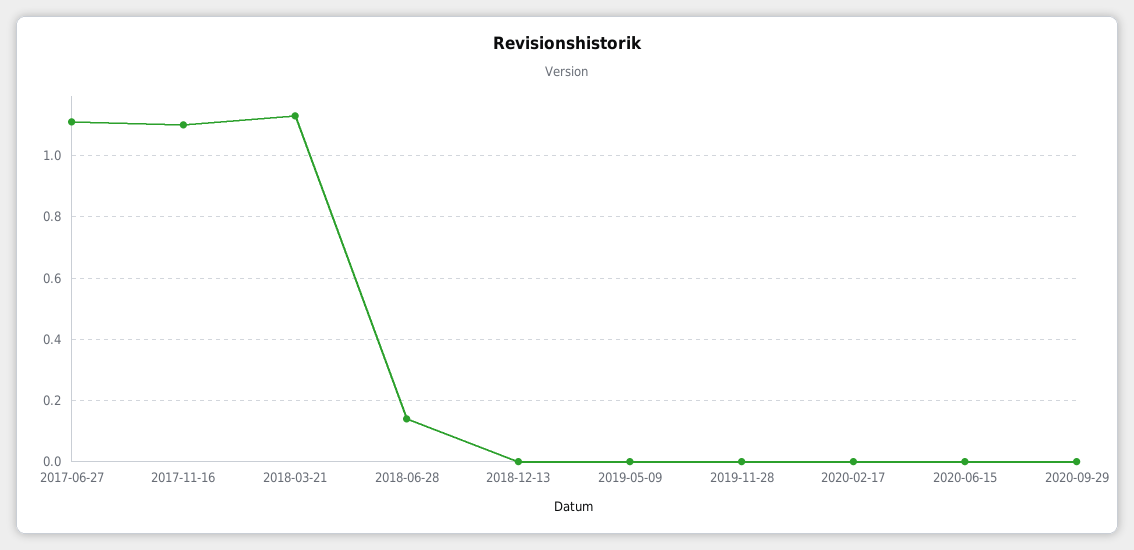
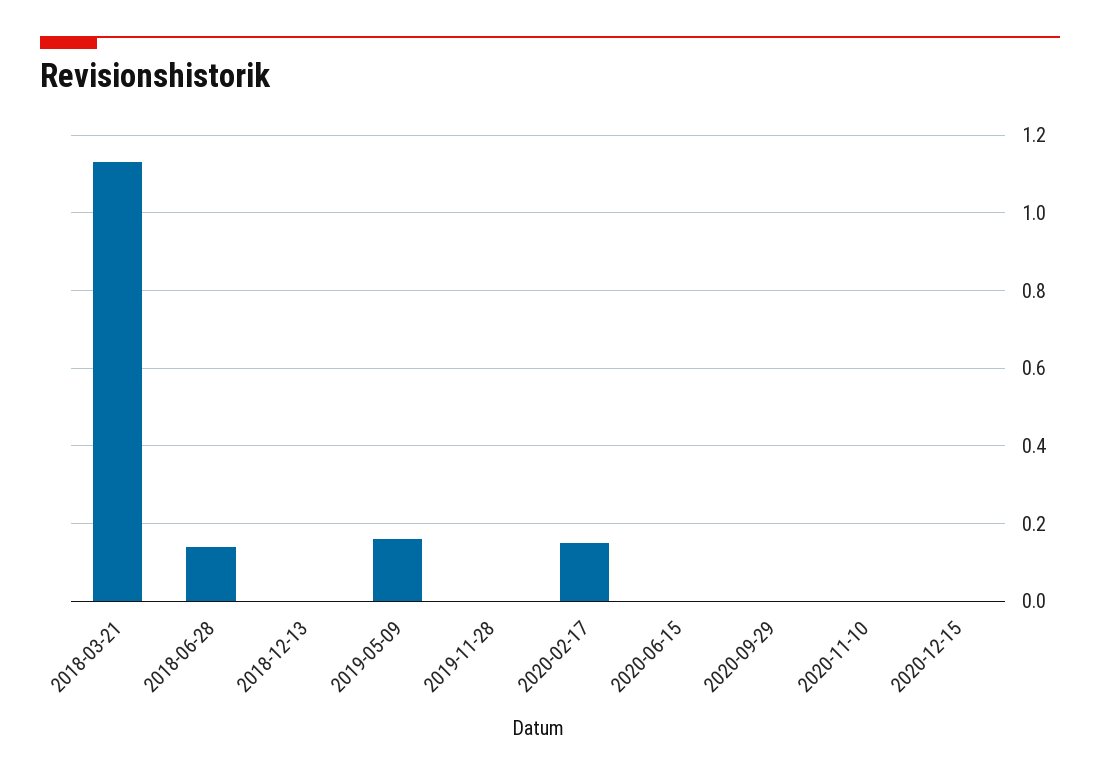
2017-06-27: 1.1 -> none
2017-11-16: 1.1 -> none
2019-05-09: 0 -> 0.15
2020-02-17: 0 -> 0.15
2020-11-10: none -> 0
2020-12-15: none -> 0

